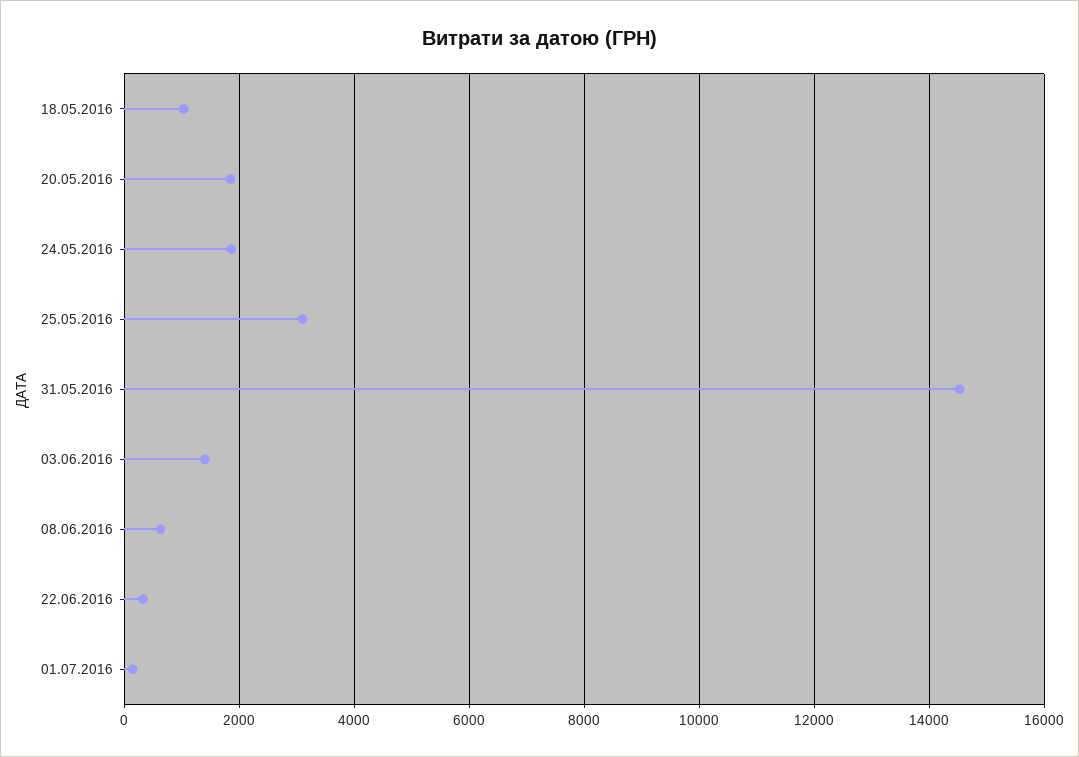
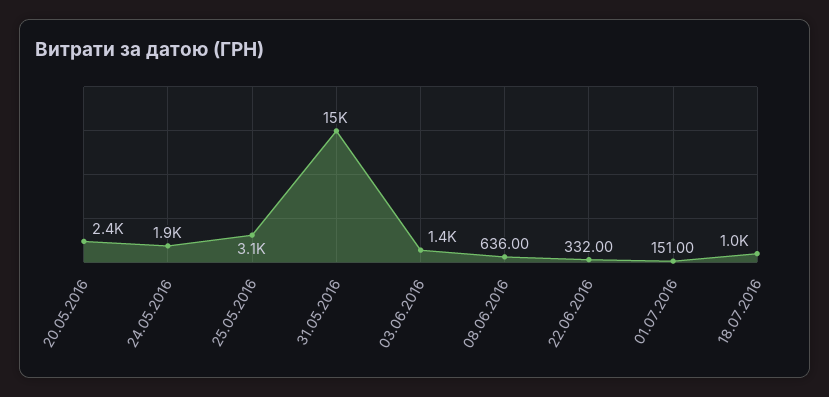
18.05.2016: 1000 -> none
20.05.2016: 1800 -> 2400
18.07.2016: none -> 1000

